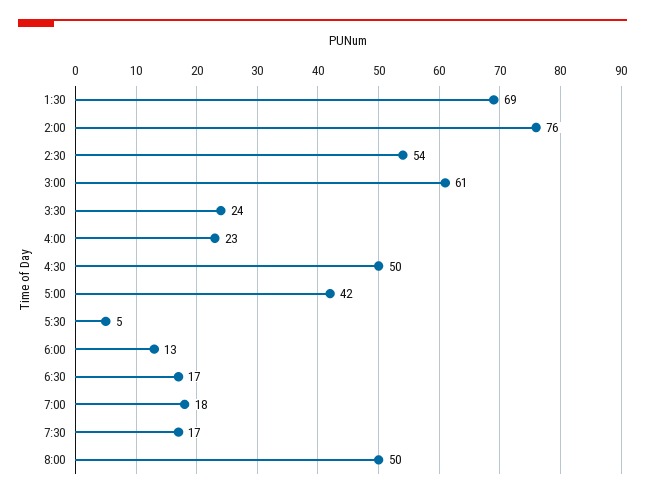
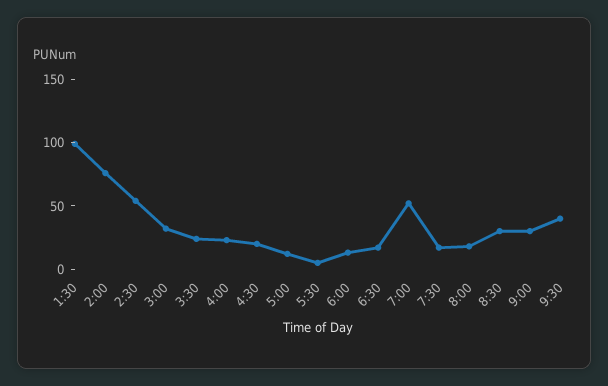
1:30: 69 -> 100
3:00: 61 -> 30
4:30: 50 -> 20
5:00: 42 -> 10
7:00: 18 -> 50
8:00: 50 -> 20
8:30: none -> 30
9:00: none -> 30
9:30: none -> 40

